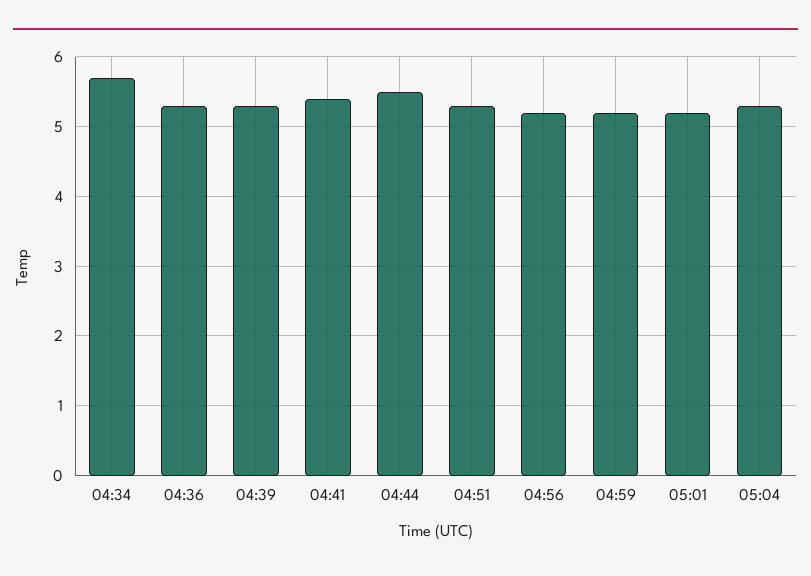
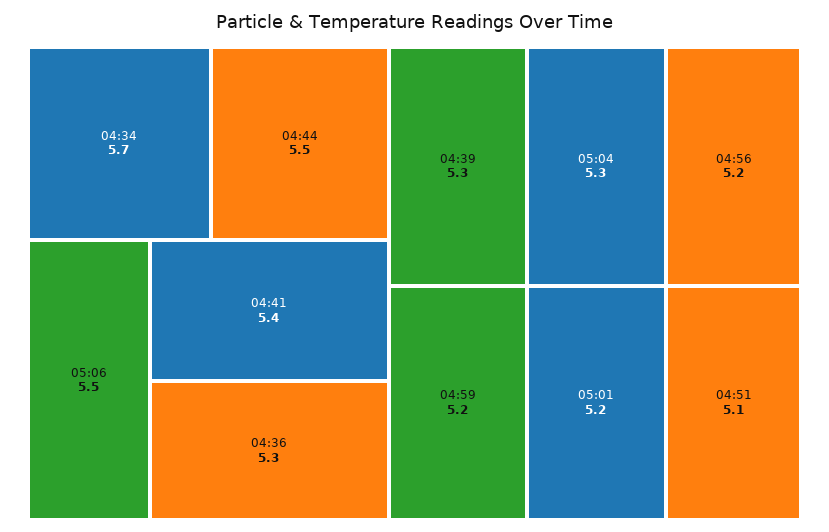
04:51: 5.3 -> 5.1
05:06: none -> 5.5

